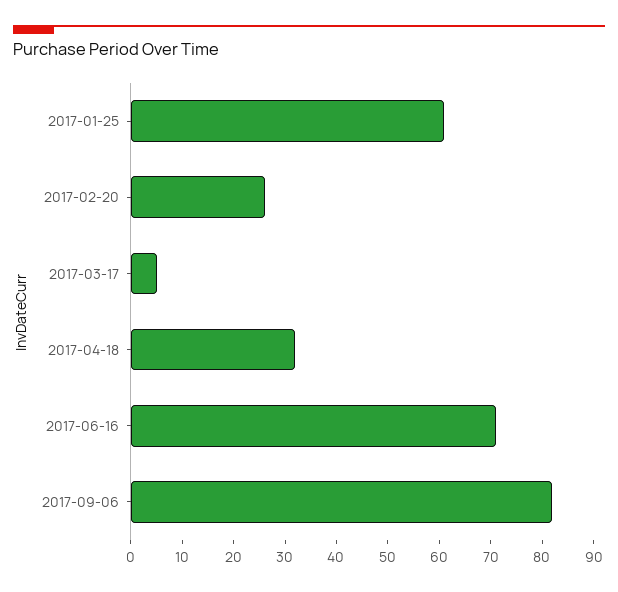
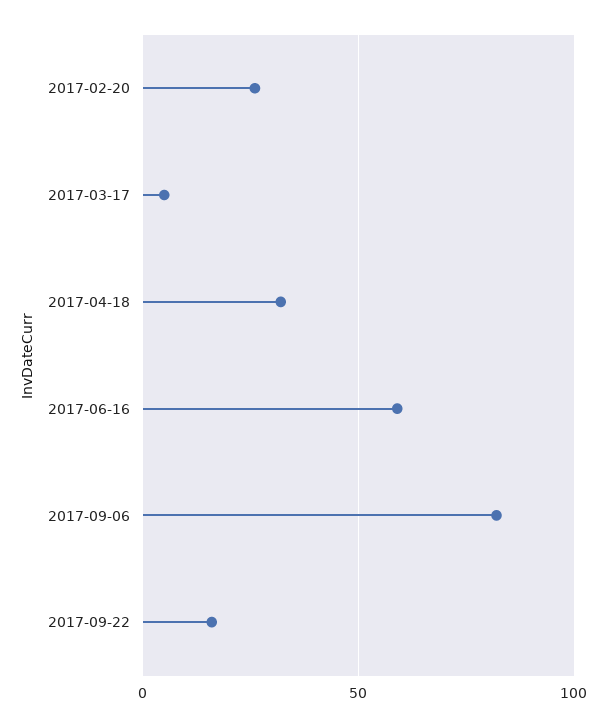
2017-01-25: 60 -> none
2017-06-16: 70 -> 60
2017-09-22: none -> 15

